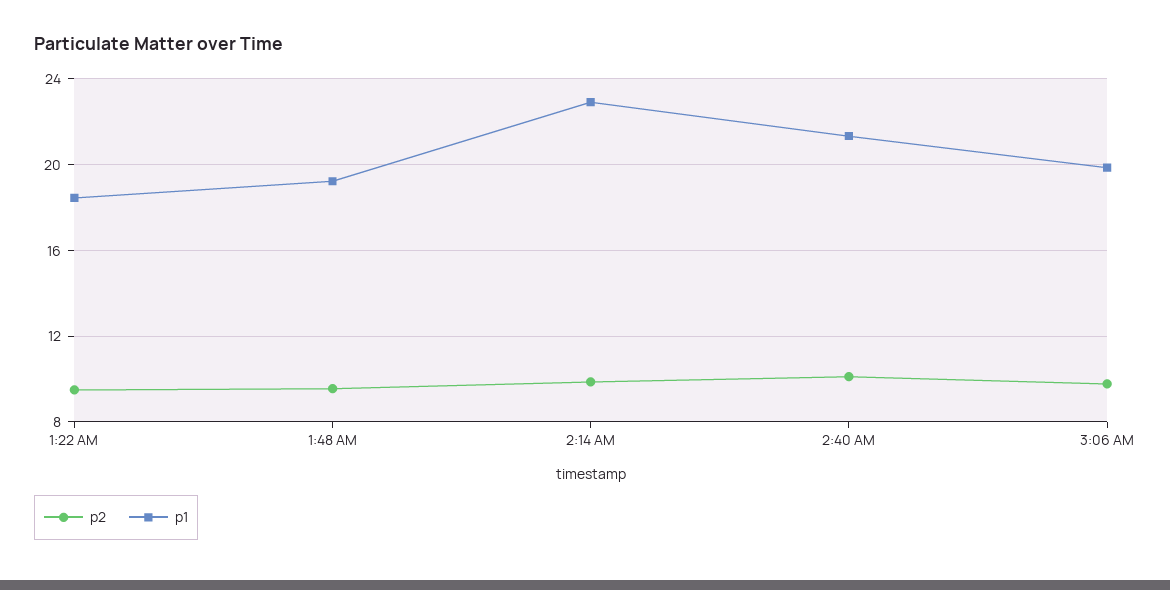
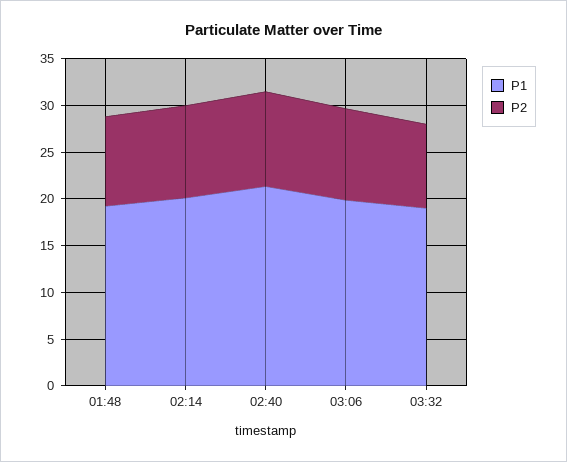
p2, 1:22 AM: 9.5 -> none
p1, 1:22 AM: 18.5 -> none
p1, 2:14 AM: 23 -> 20
p1, 03:32: none -> 19
p2, 03:32: none -> 9

